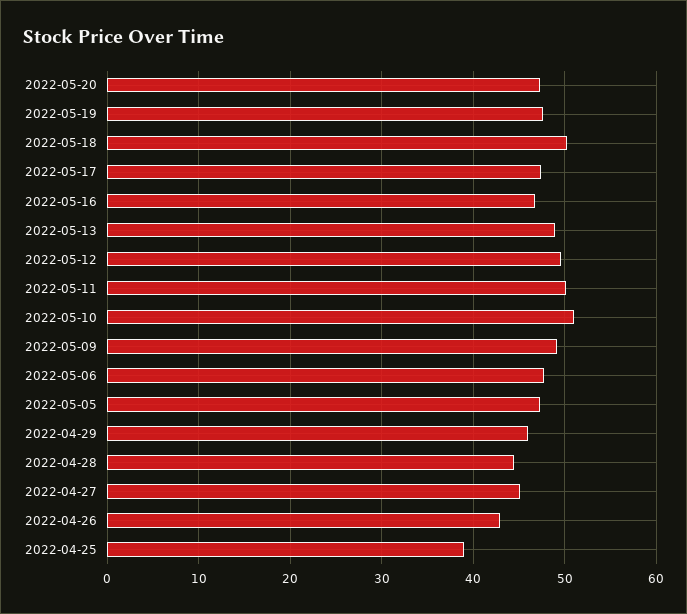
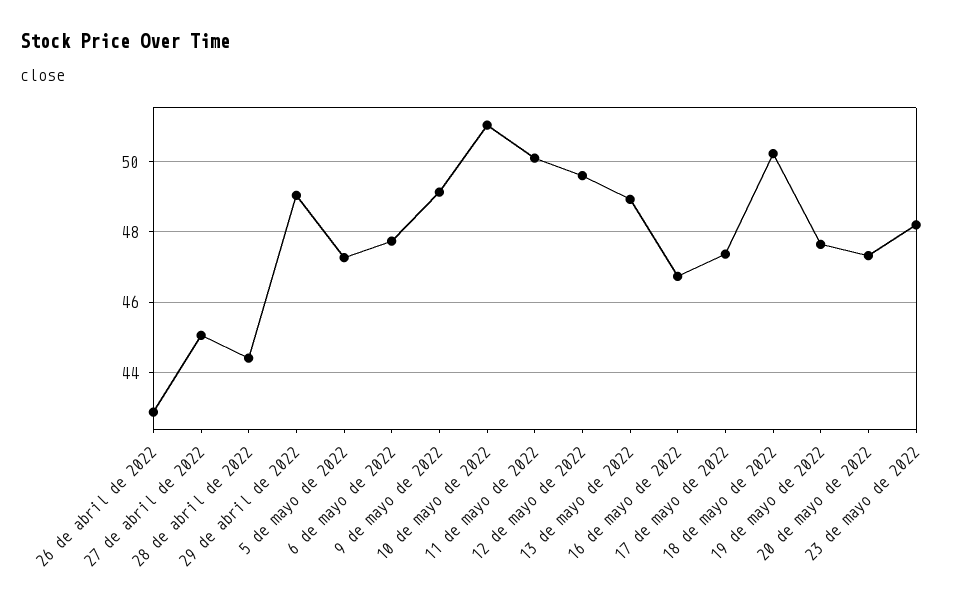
2022-04-29: 46 -> 49
2022-04-25: 39 -> none
23 de mayo de 2022: none -> 48.2

